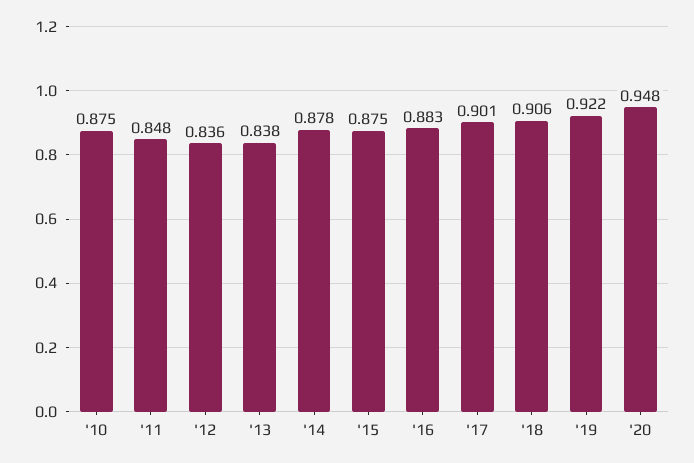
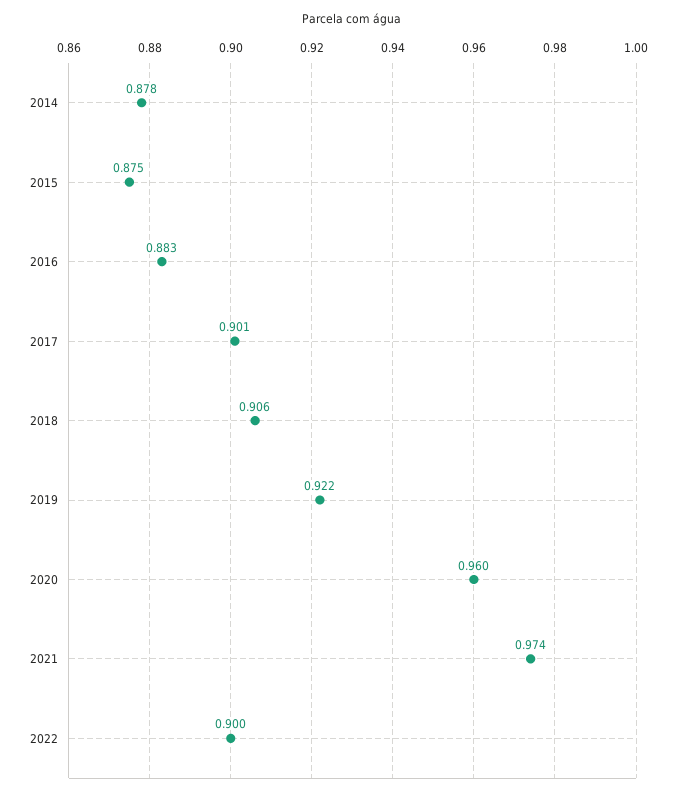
'10: 0.875 -> none
'11: 0.848 -> none
'12: 0.836 -> none
'13: 0.838 -> none
'20: 0.948 -> 0.96
2021: none -> 0.974
2022: none -> 0.9

